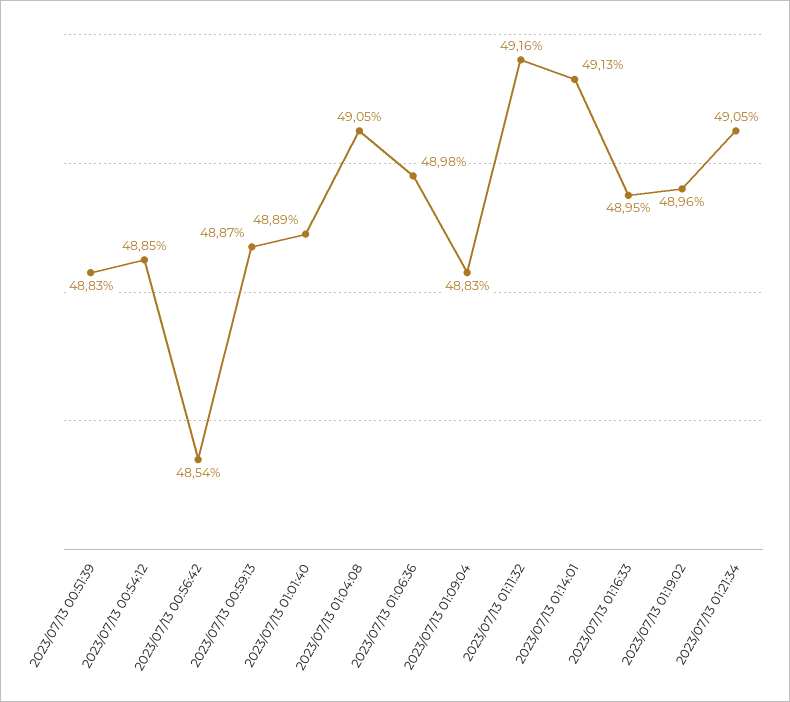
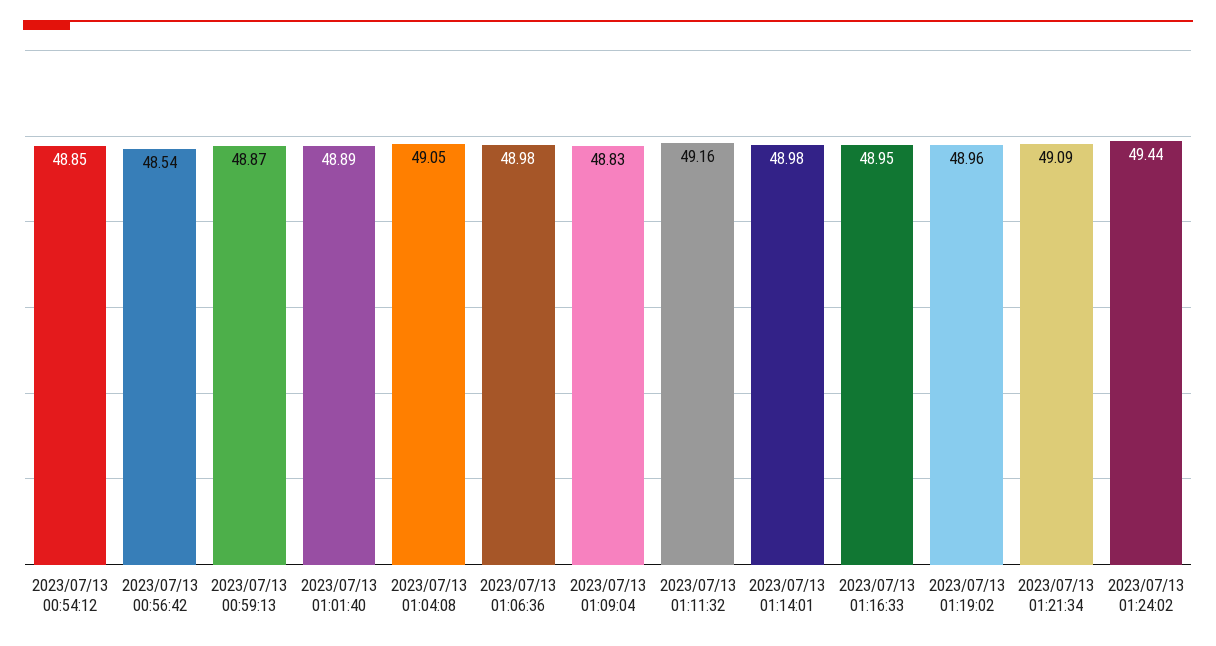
2023/07/13 00:51:39: 48.83 -> none
2023/07/13 01:14:01: 49.13 -> 48.98
2023/07/13 01:21:34: 49.05 -> 49.09
2023/07/13 01:24:02: none -> 49.44

